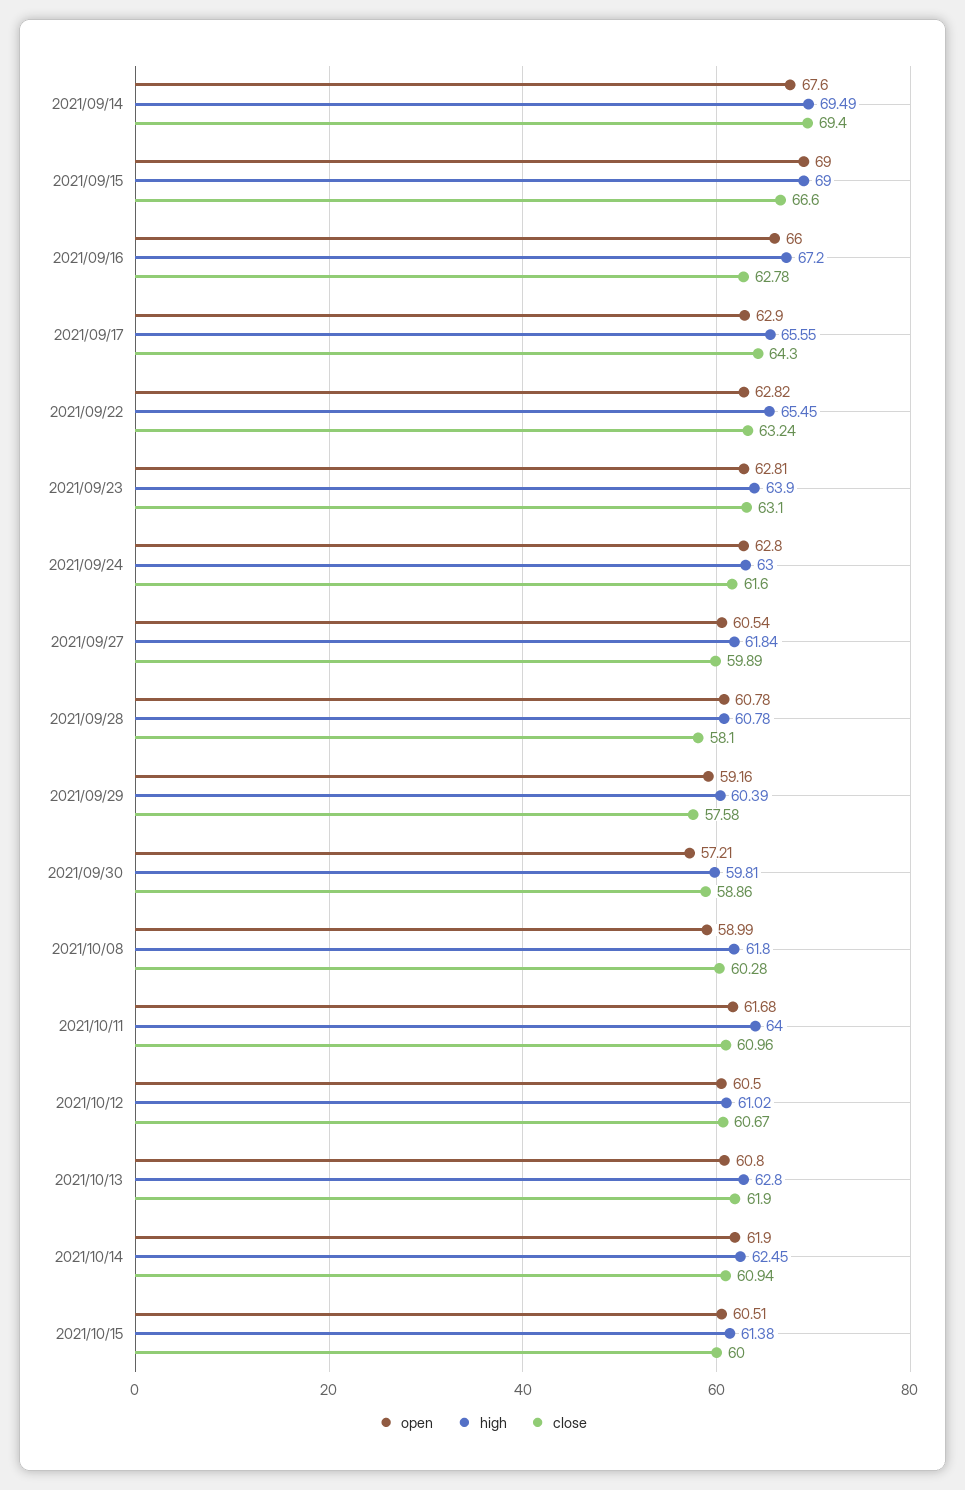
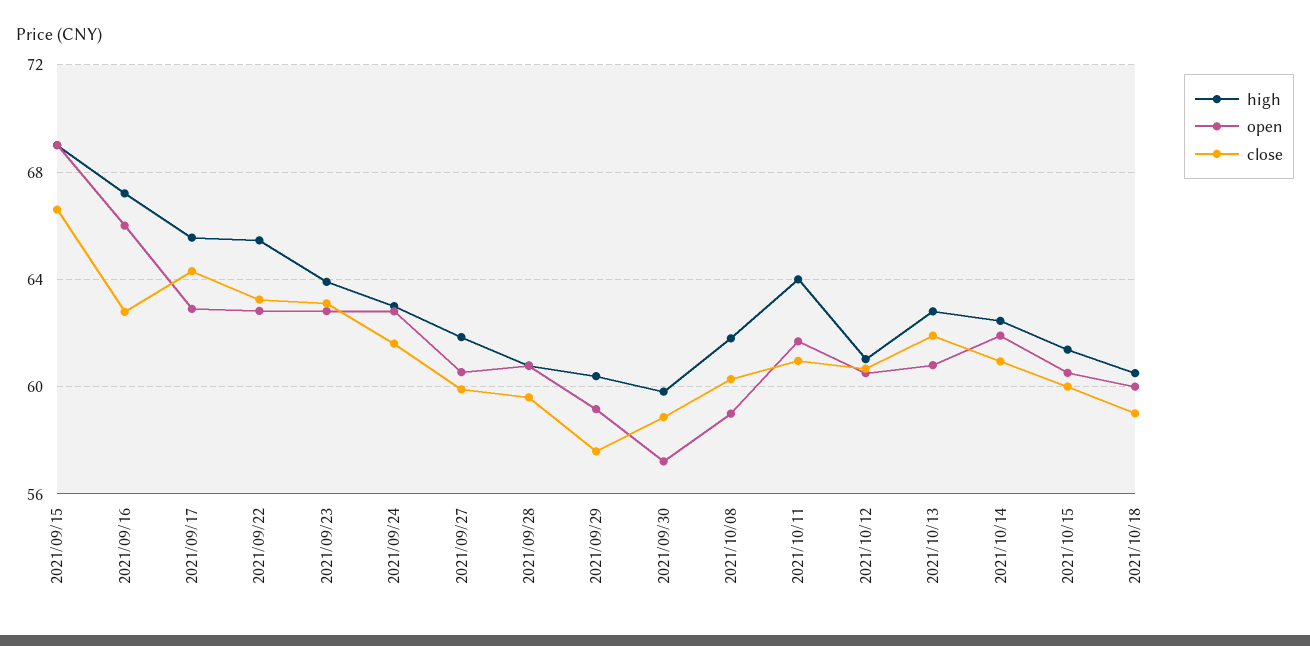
open, 2021/09/14: 67.6 -> none
high, 2021/09/14: 69.49 -> none
close, 2021/09/14: 69.4 -> none
close, 2021/09/28: 58.1 -> 59.5
high, 2021/10/18: none -> 60.5
open, 2021/10/18: none -> 60
close, 2021/10/18: none -> 59

